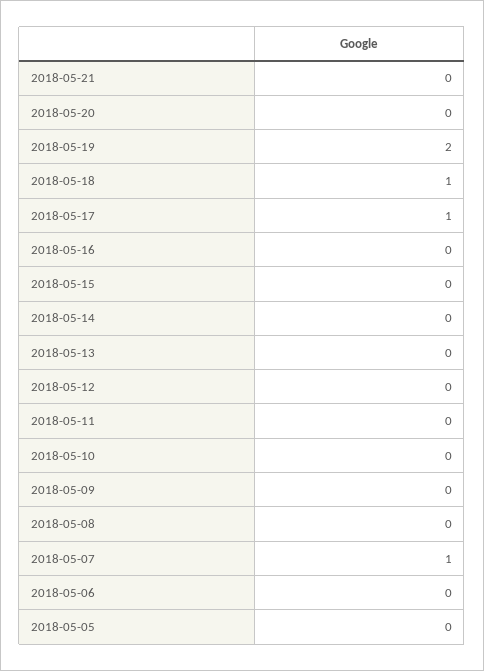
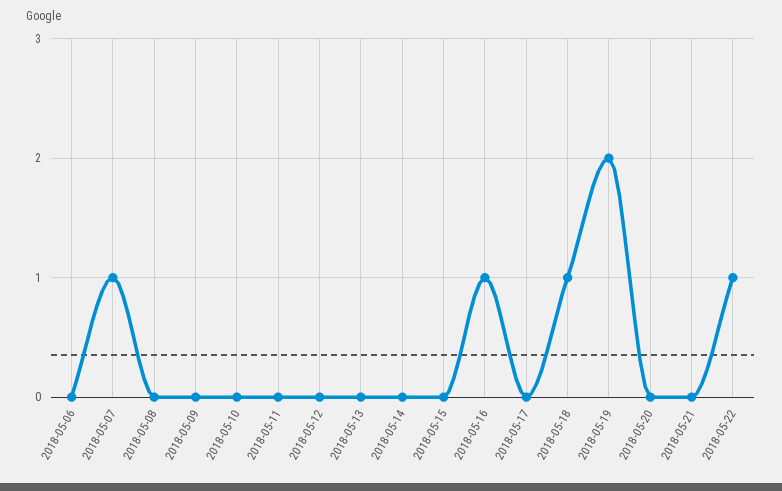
2018-05-17: 1 -> 0
2018-05-16: 0 -> 1
2018-05-05: 0 -> none
2018-05-22: none -> 1

